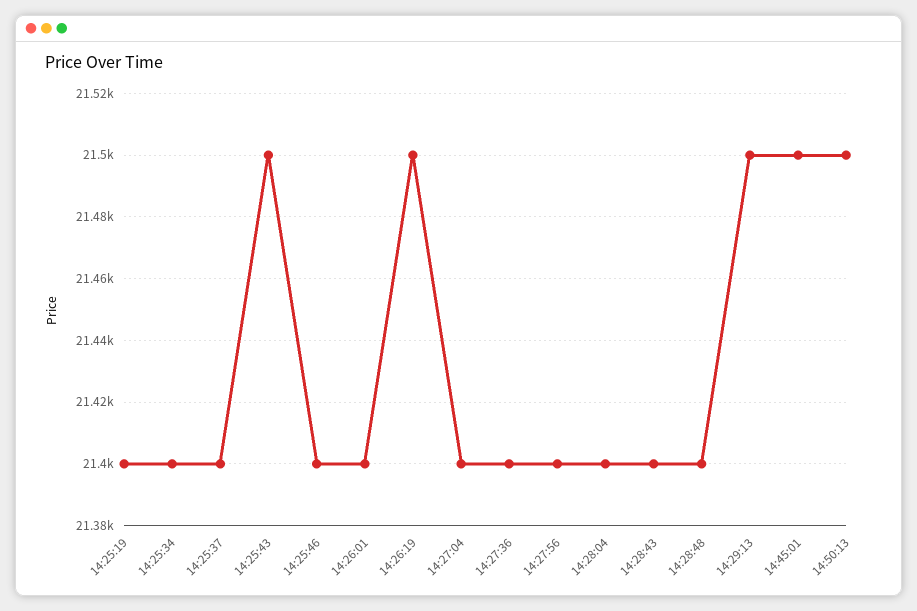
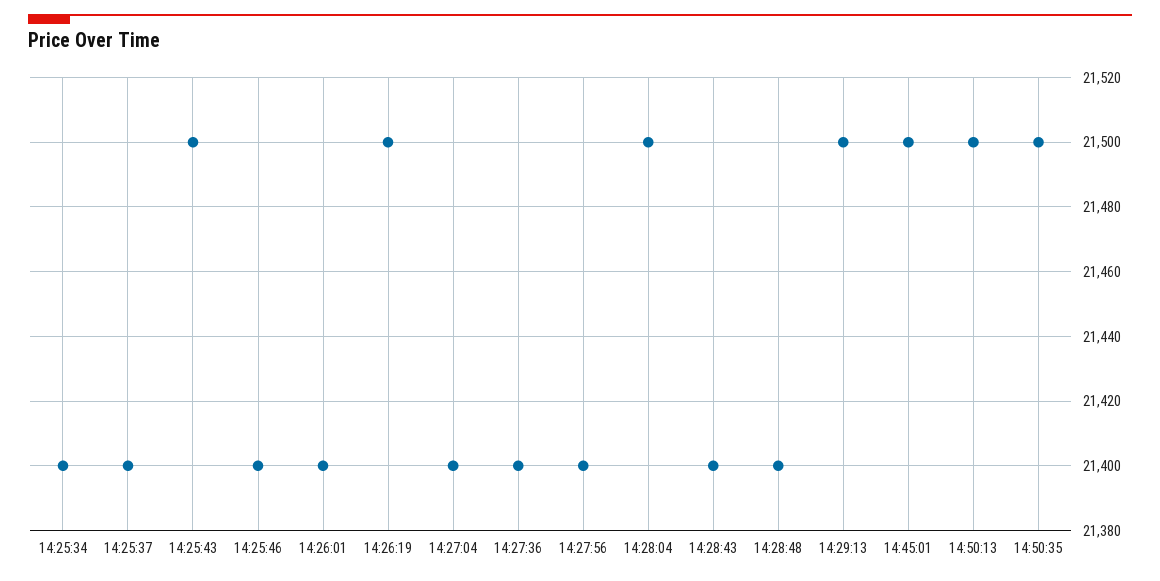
14:25:19: 21400 -> none
14:28:04: 21400 -> 21500
14:50:35: none -> 21500

